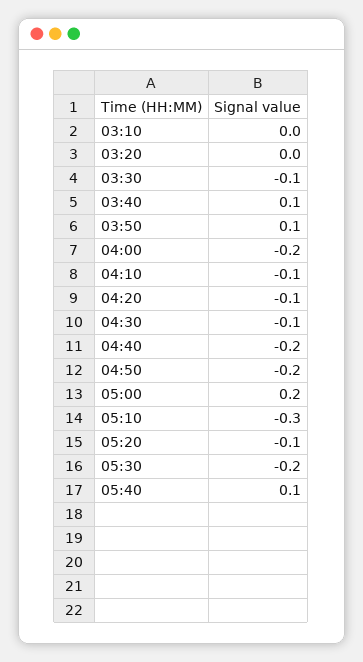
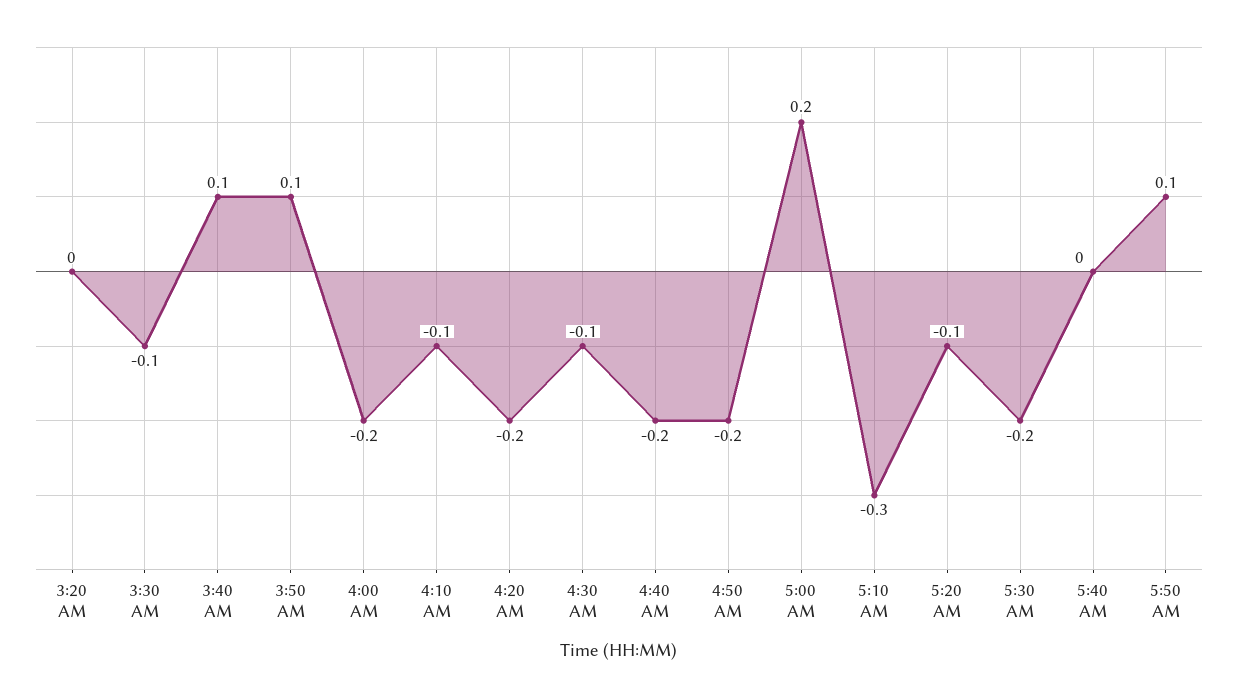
03:10: 0 -> none
04:20: -0.1 -> -0.2
05:40: 0.1 -> 0
5:50 AM: none -> 0.1

